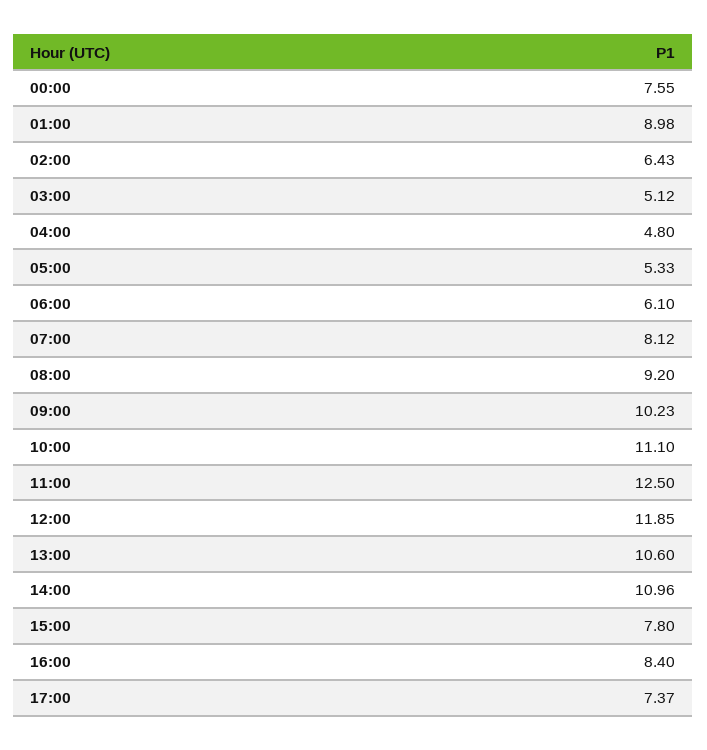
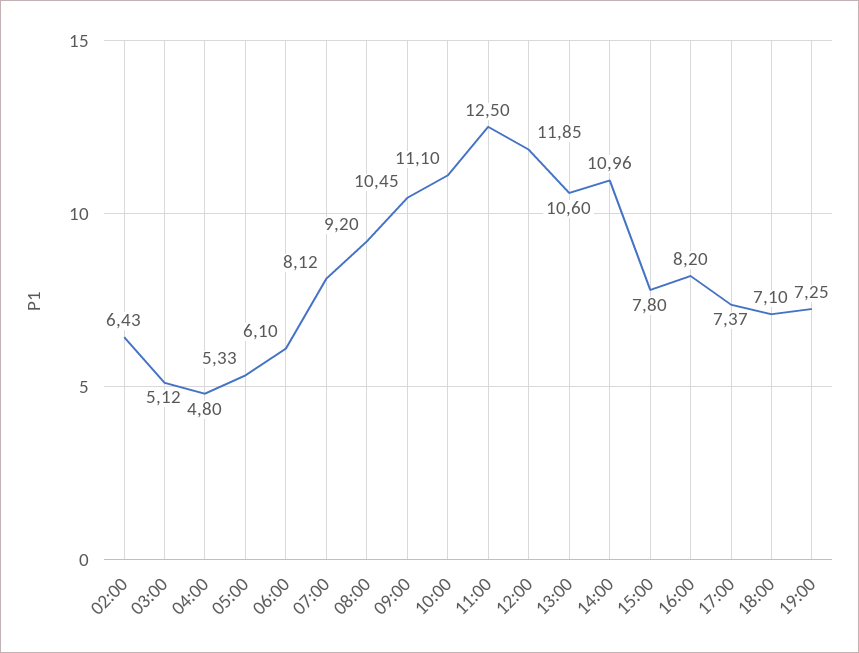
00:00: 7.55 -> none
01:00: 8.98 -> none
09:00: 10.23 -> 10.45
16:00: 8.4 -> 8.2
18:00: none -> 7.1
19:00: none -> 7.25

